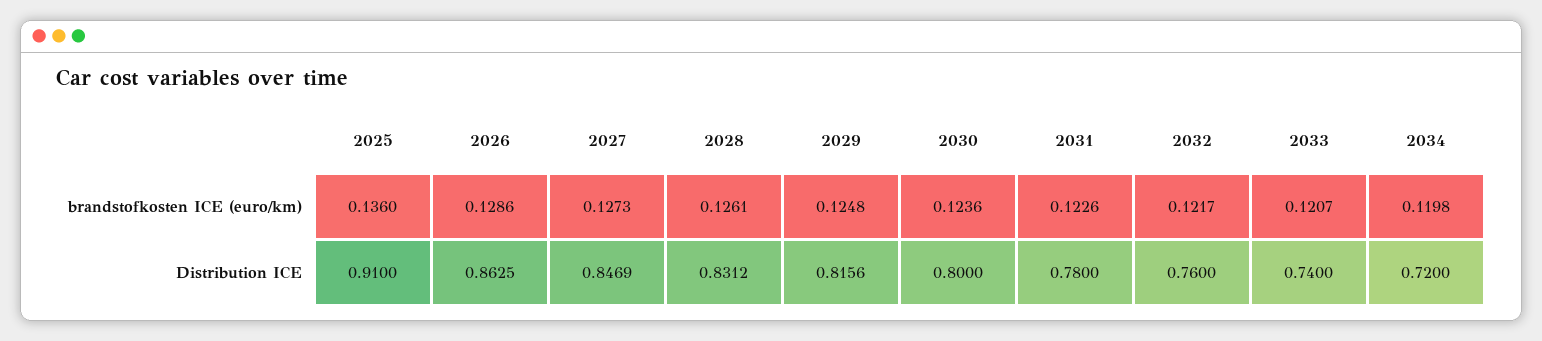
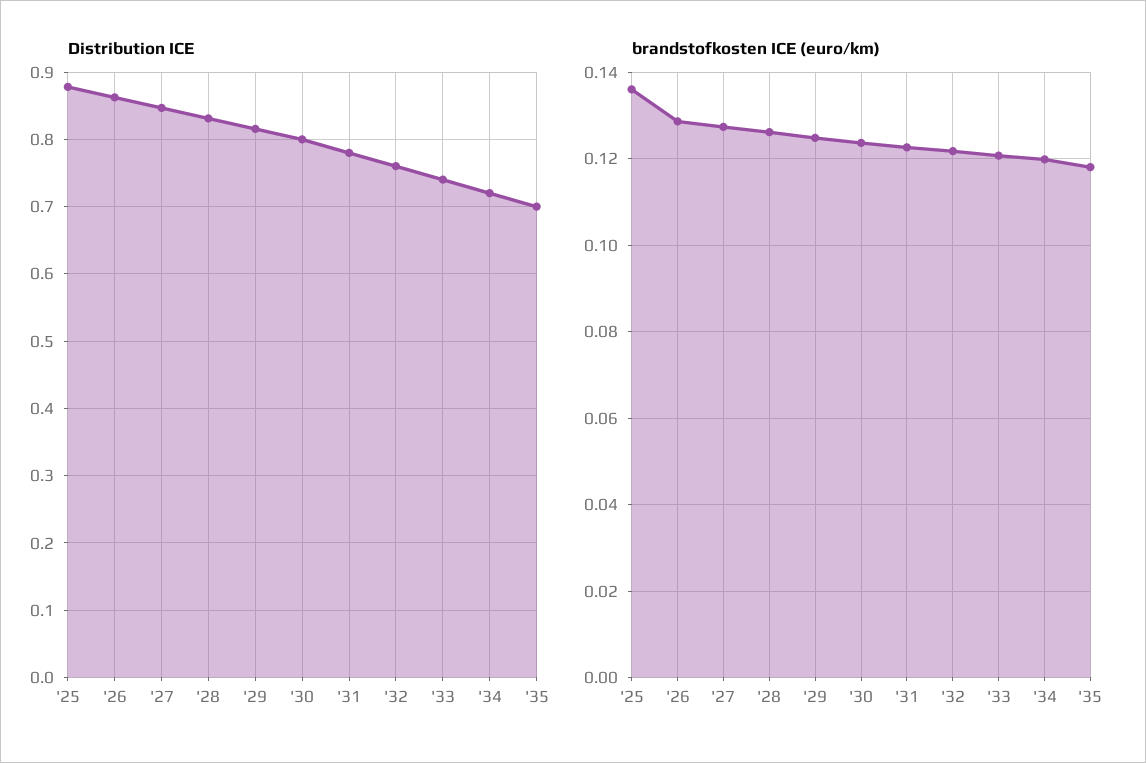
Distribution ICE, 2025: 0.91 -> 0.88
Distribution ICE, '35: none -> 0.7
brandstofkosten ICE (euro/km), '35: none -> 0.118

